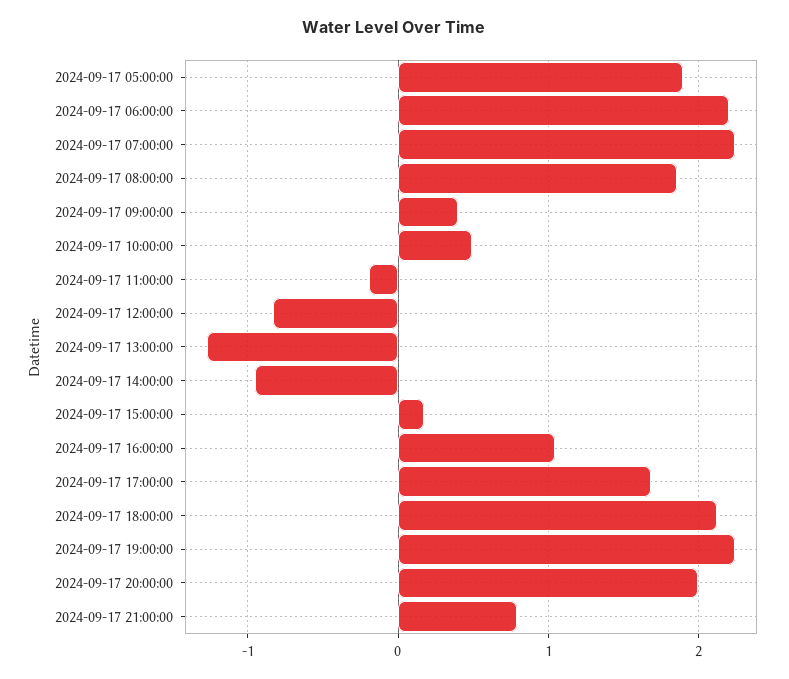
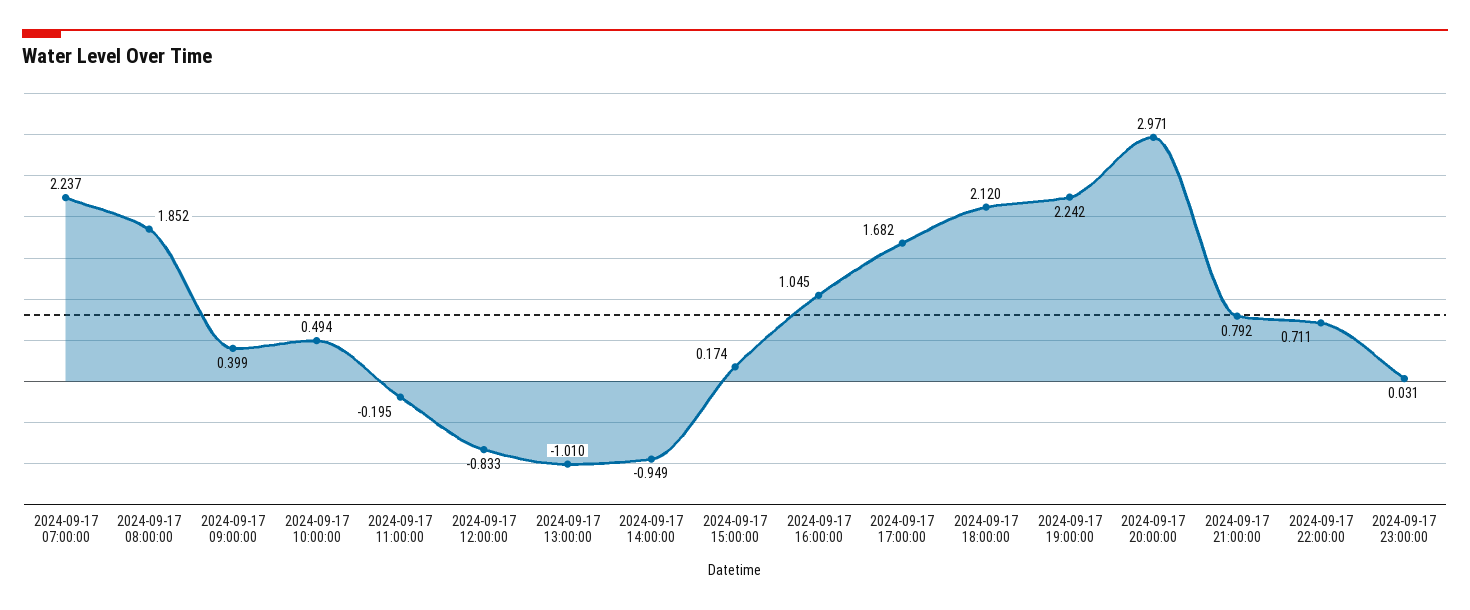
2024-09-17 05:00:00: 1.9 -> none
2024-09-17 06:00:00: 2.2 -> none
2024-09-17 13:00:00: -1.3 -> -1.01
2024-09-17 20:00:00: 2 -> 2.971
2024-09-17 22:00:00: none -> 0.711
2024-09-17 23:00:00: none -> 0.031

